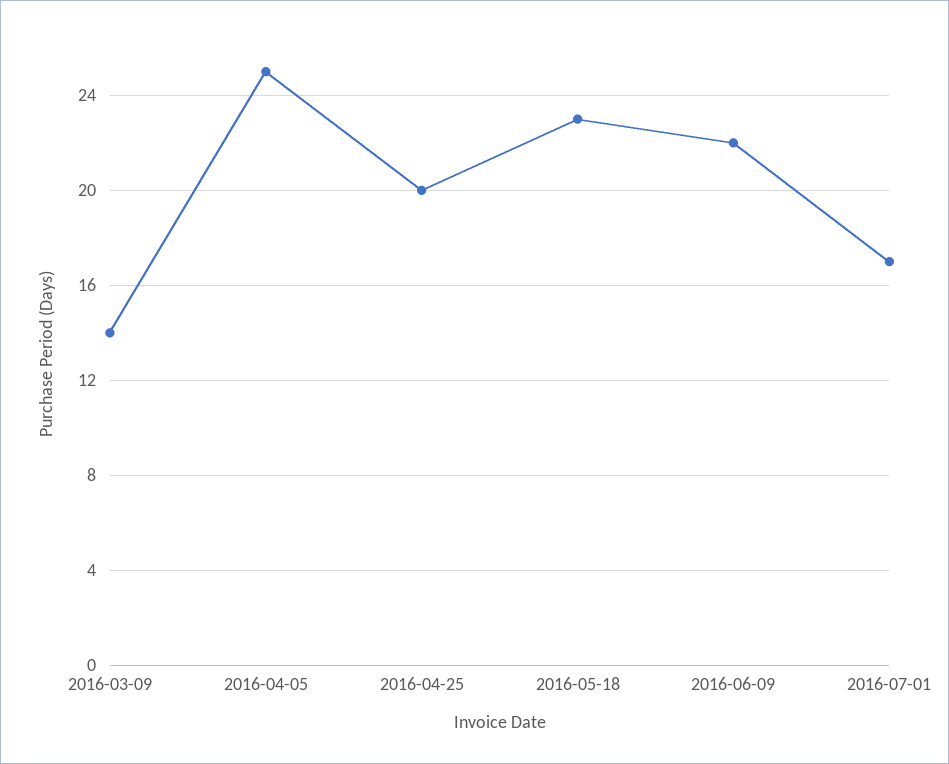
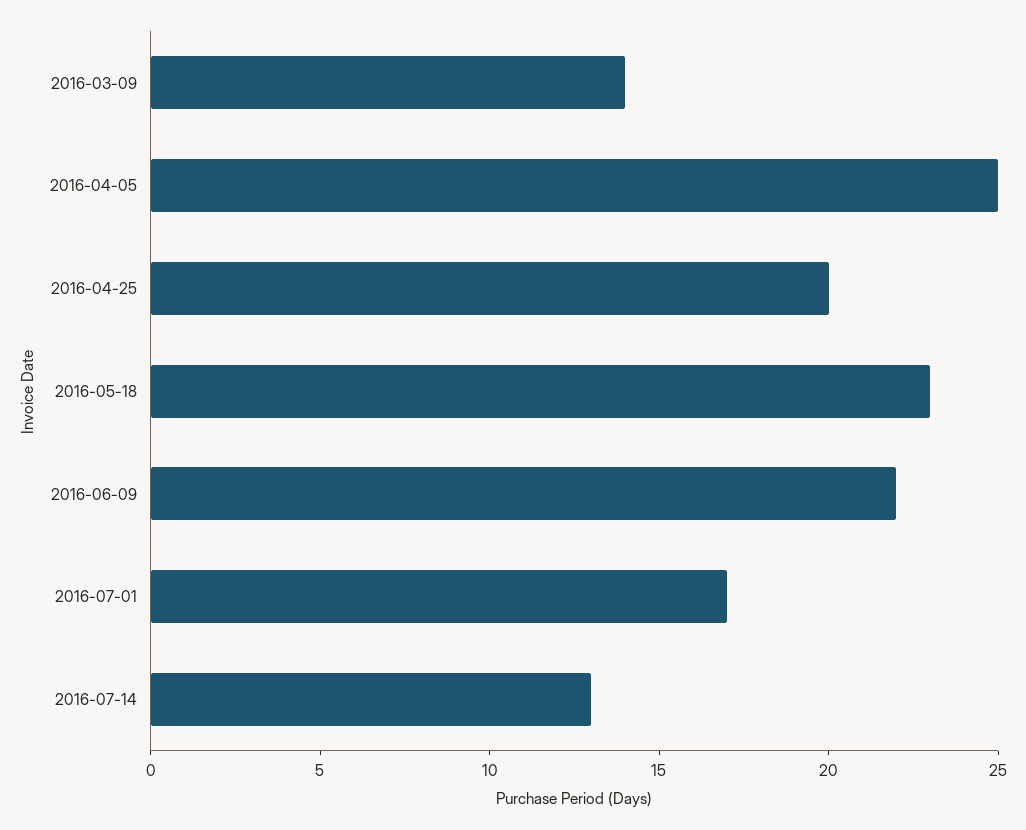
2016-07-14: none -> 13

